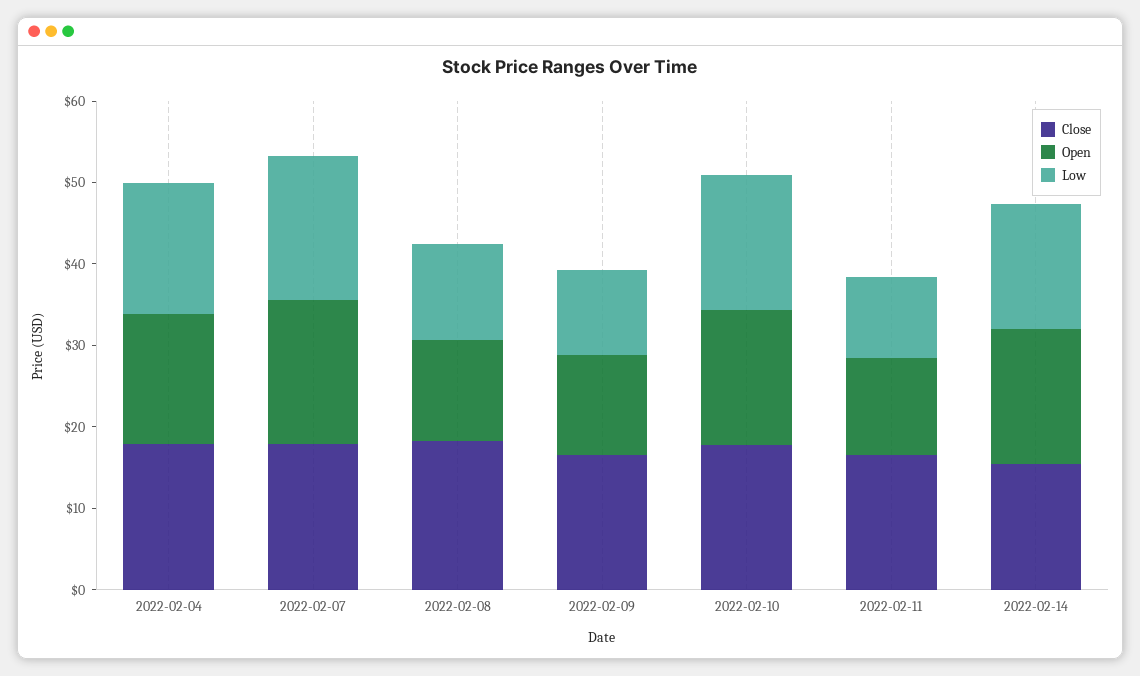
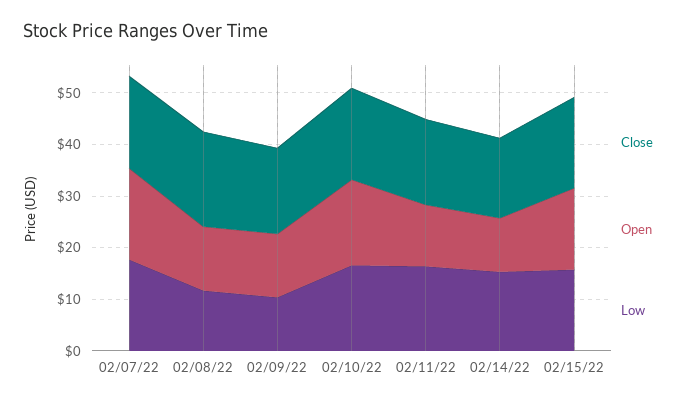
Close, 2022-02-04: 18 -> none
Open, 2022-02-04: 16 -> none
Low, 2022-02-04: 16 -> none
Low, 2022-02-11: 10 -> 16
Open, 2022-02-14: 16 -> 10
Close, 02/15/22: none -> 18
Open, 02/15/22: none -> 16
Low, 02/15/22: none -> 16

